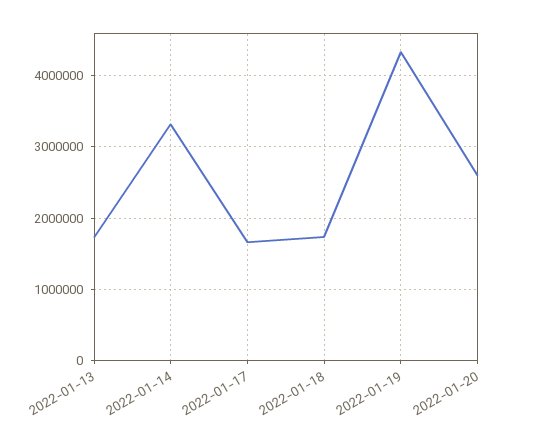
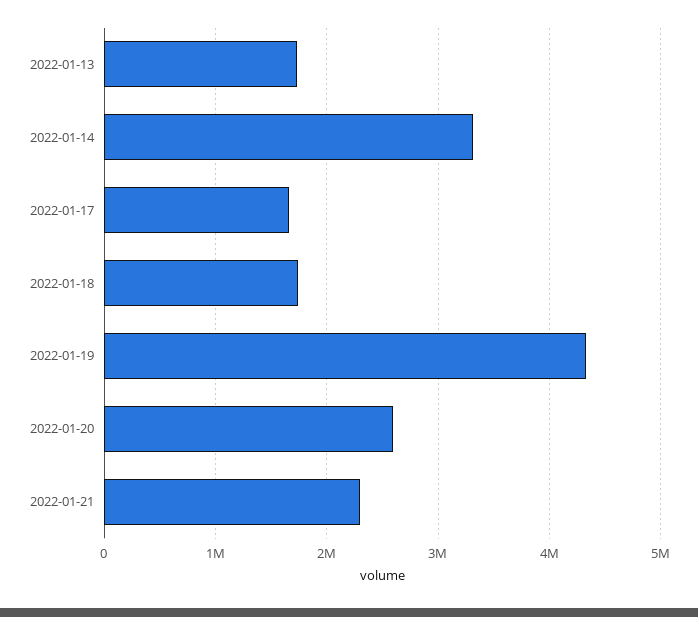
2022-01-21: none -> 2300000

